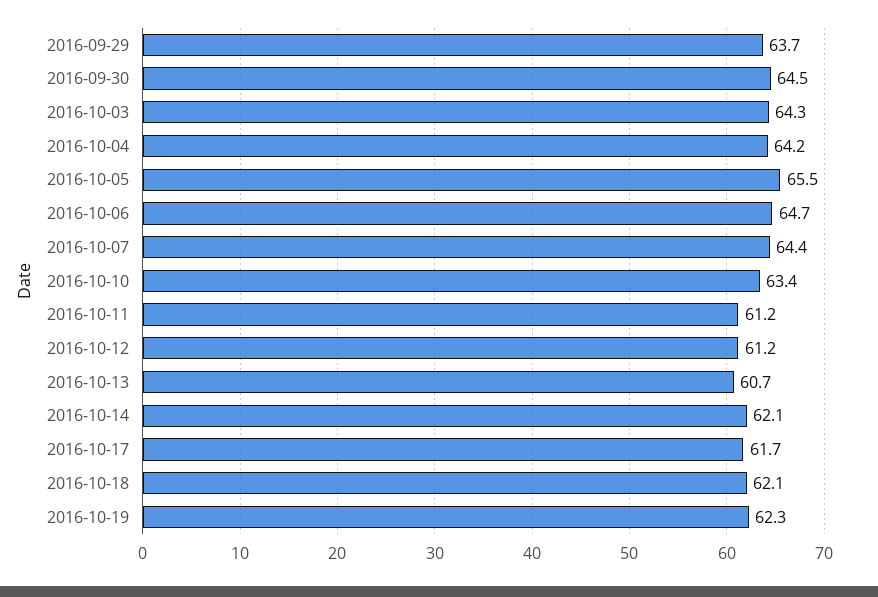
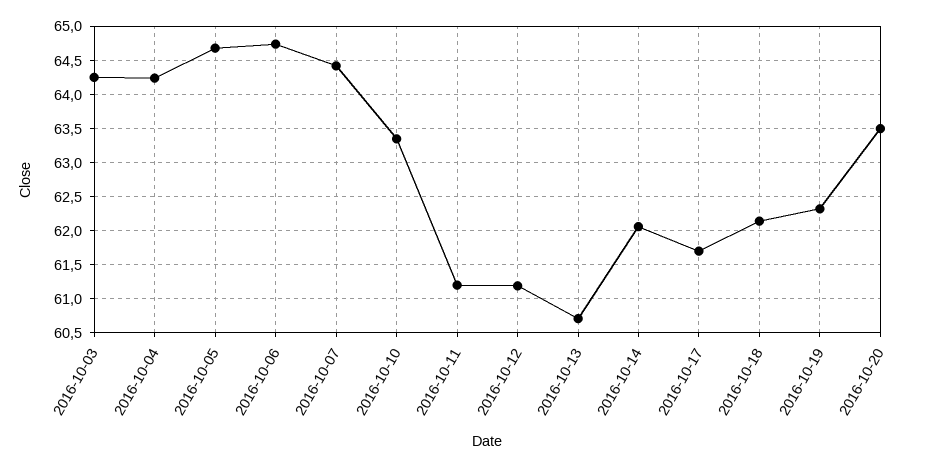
2016-09-29: 63.7 -> none
2016-09-30: 64.5 -> none
2016-10-05: 65.5 -> 64.7
2016-10-20: none -> 63.5

